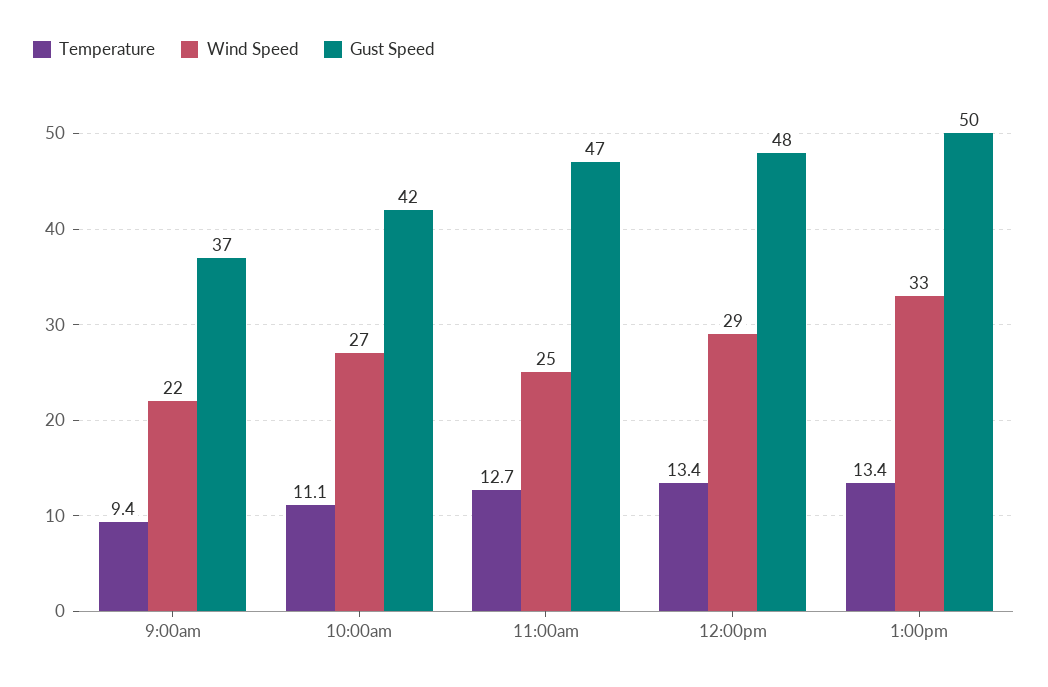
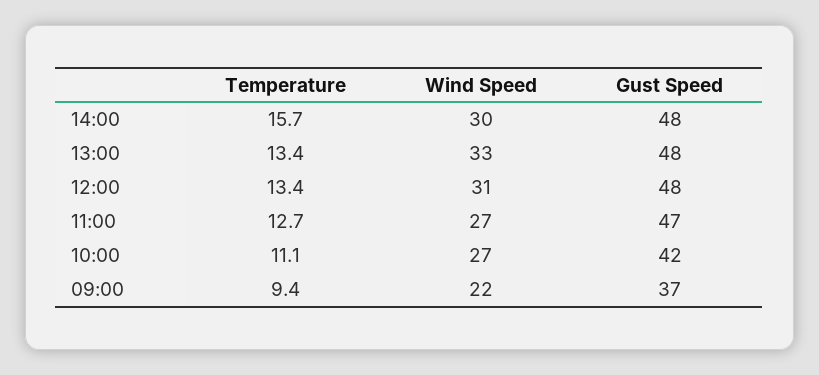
Wind Speed, 11:00am: 25 -> 27
Wind Speed, 12:00pm: 29 -> 31
Gust Speed, 1:00pm: 50 -> 48
Temperature, 14:00: none -> 15.7
Wind Speed, 14:00: none -> 30
Gust Speed, 14:00: none -> 48

